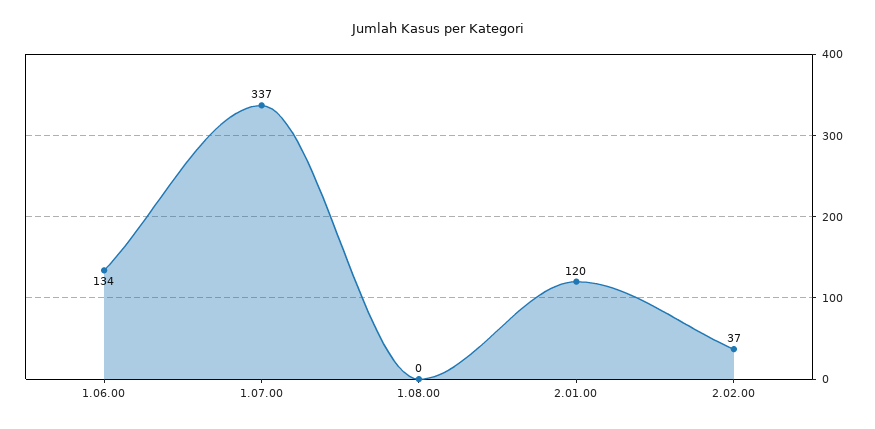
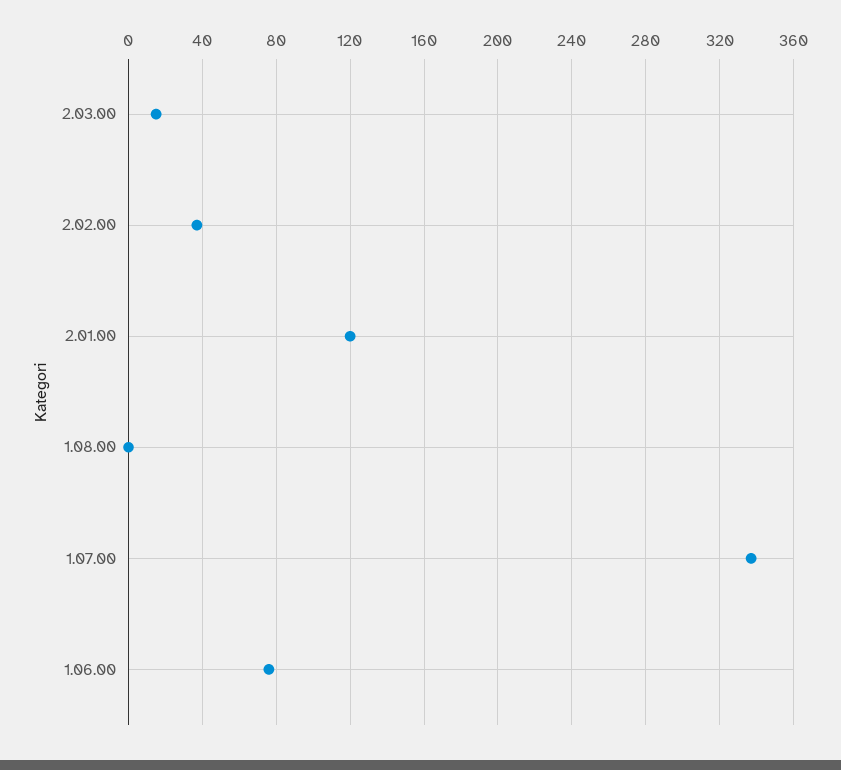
1.06.00: 134 -> 75
2.03.00: none -> 15

